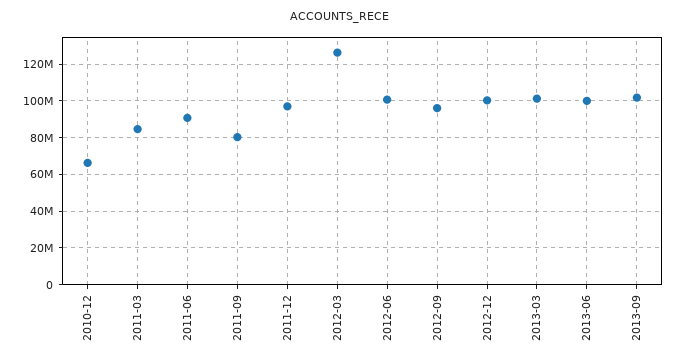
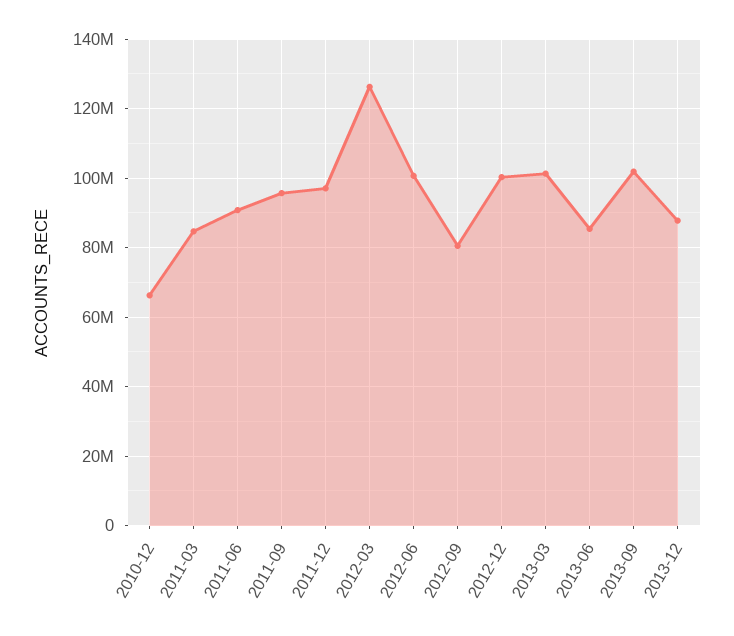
2011-09: 80000000 -> 96000000
2012-09: 95000000 -> 80000000
2013-06: 100000000 -> 86000000
2013-12: none -> 88000000

